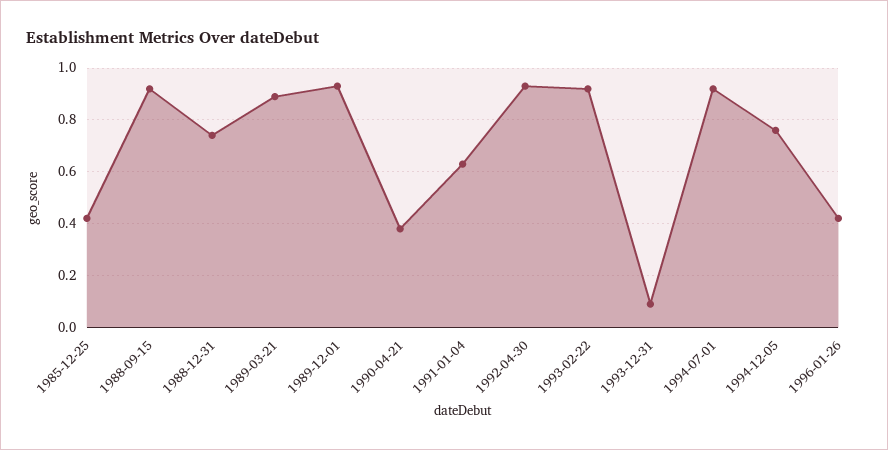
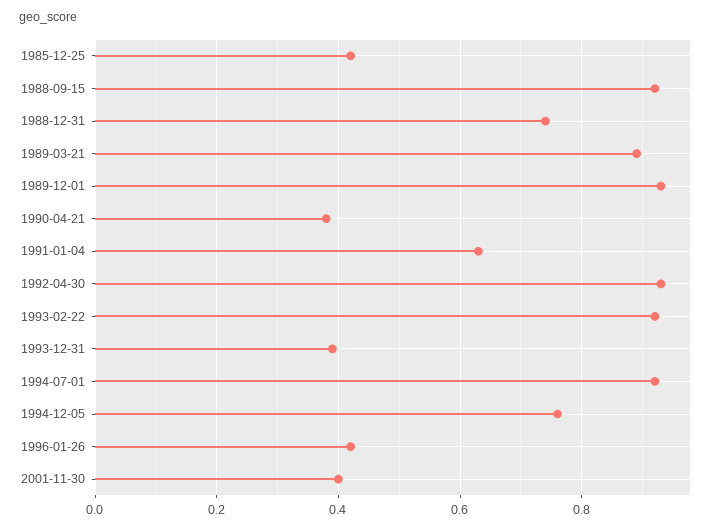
1993-12-31: 0.1 -> 0.4
2001-11-30: none -> 0.4

